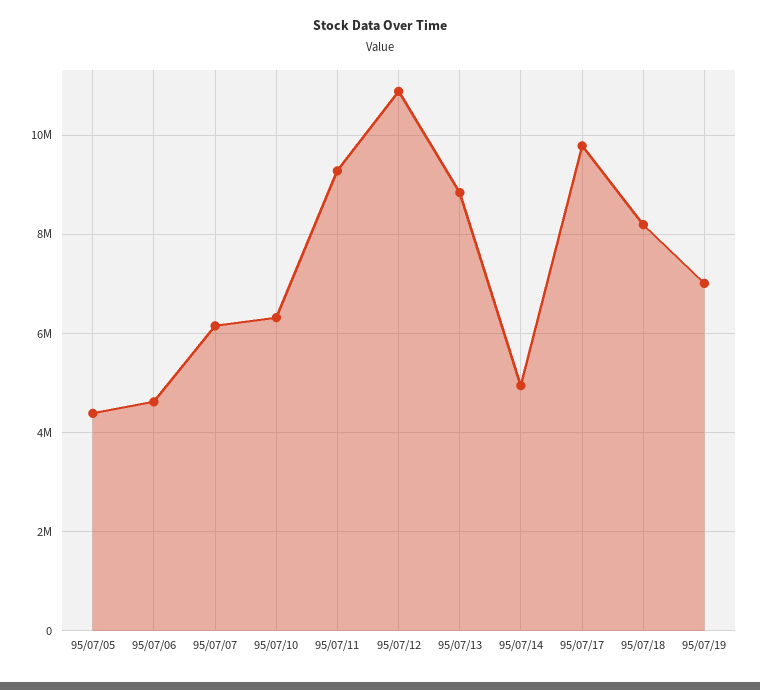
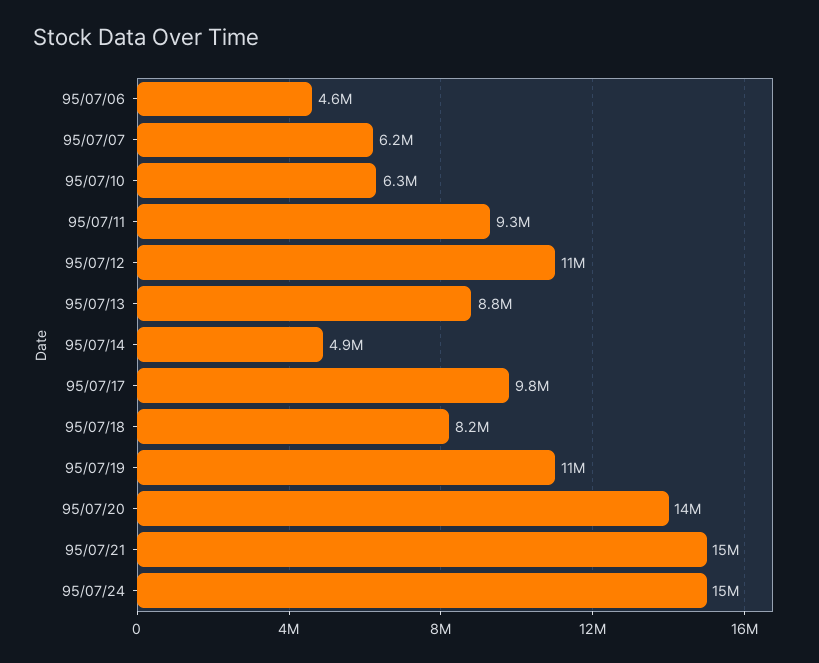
95/07/05: 4400000 -> none
95/07/19: 7000000 -> 11000000
95/07/20: none -> 14000000
95/07/21: none -> 15000000
95/07/24: none -> 15000000

